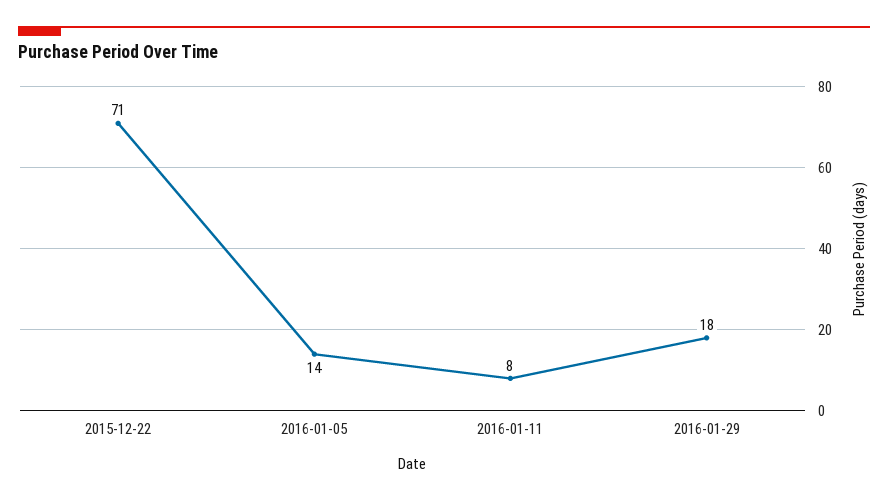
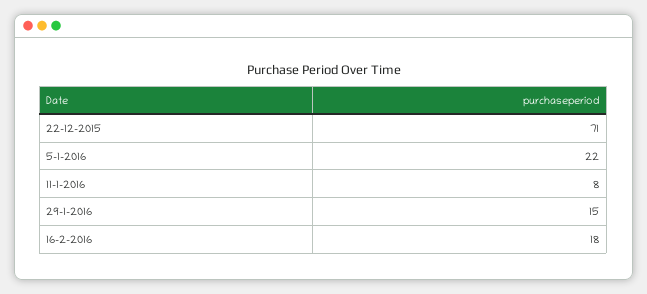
2016-01-05: 14 -> 22
2016-01-29: 18 -> 15
16-2-2016: none -> 18

